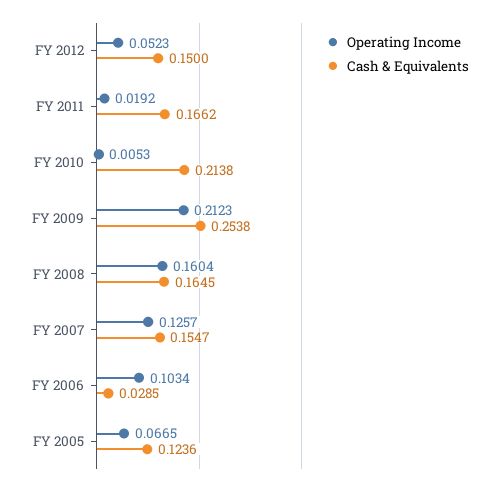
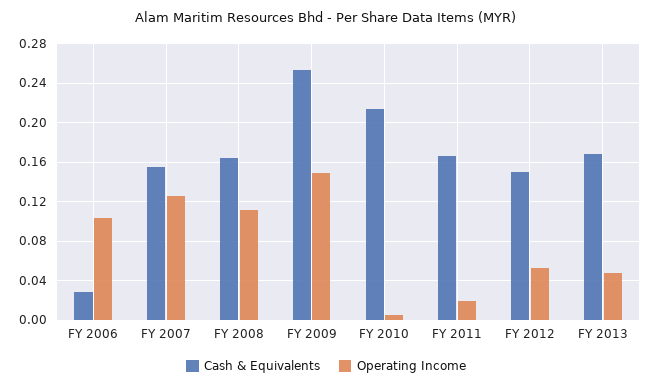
Operating Income, FY 2009: 0.2123 -> 0.15
Operating Income, FY 2008: 0.1604 -> 0.11
Operating Income, FY 2005: 0.0665 -> none
Cash & Equivalents, FY 2005: 0.1236 -> none
Cash & Equivalents, FY 2013: none -> 0.17
Operating Income, FY 2013: none -> 0.05

